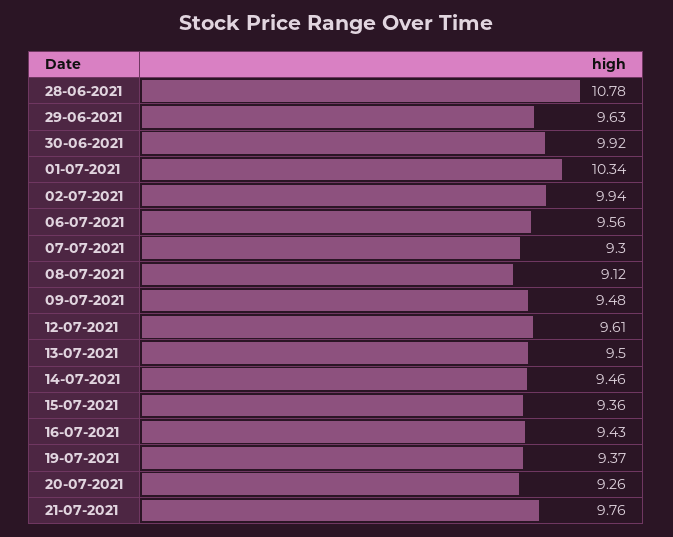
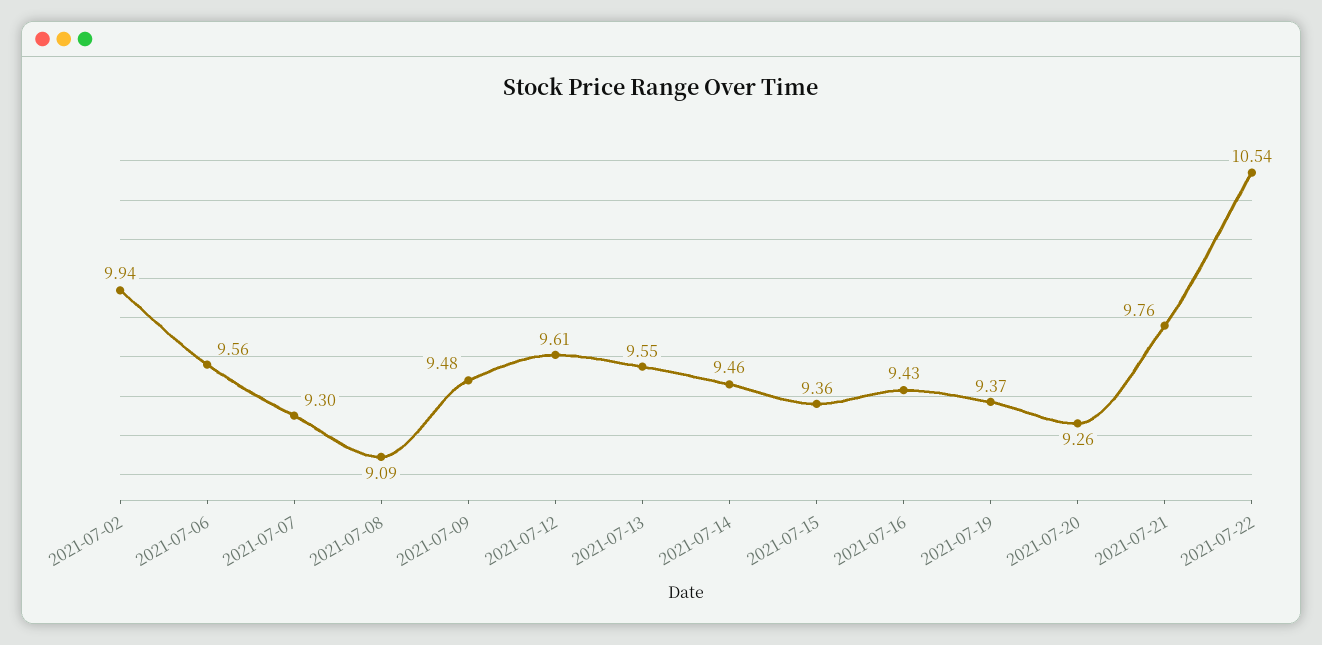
28-06-2021: 10.78 -> none
29-06-2021: 9.63 -> none
30-06-2021: 9.92 -> none
01-07-2021: 10.34 -> none
08-07-2021: 9.12 -> 9.09
13-07-2021: 9.5 -> 9.55
2021-07-22: none -> 10.54

